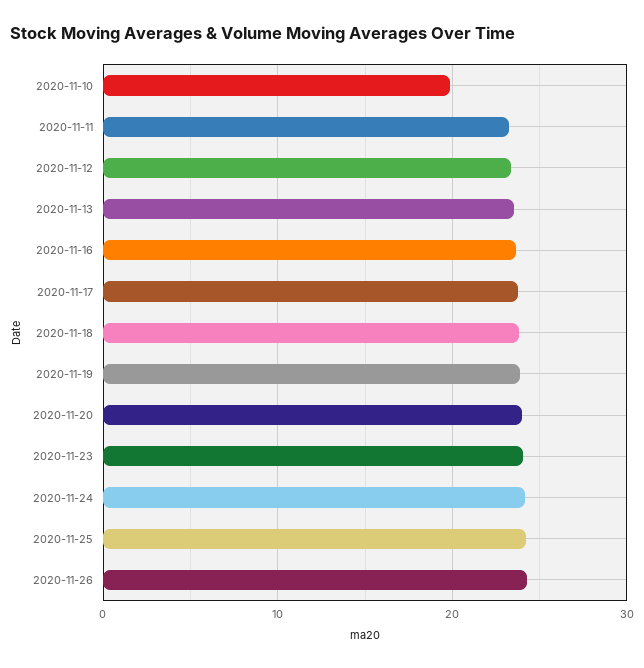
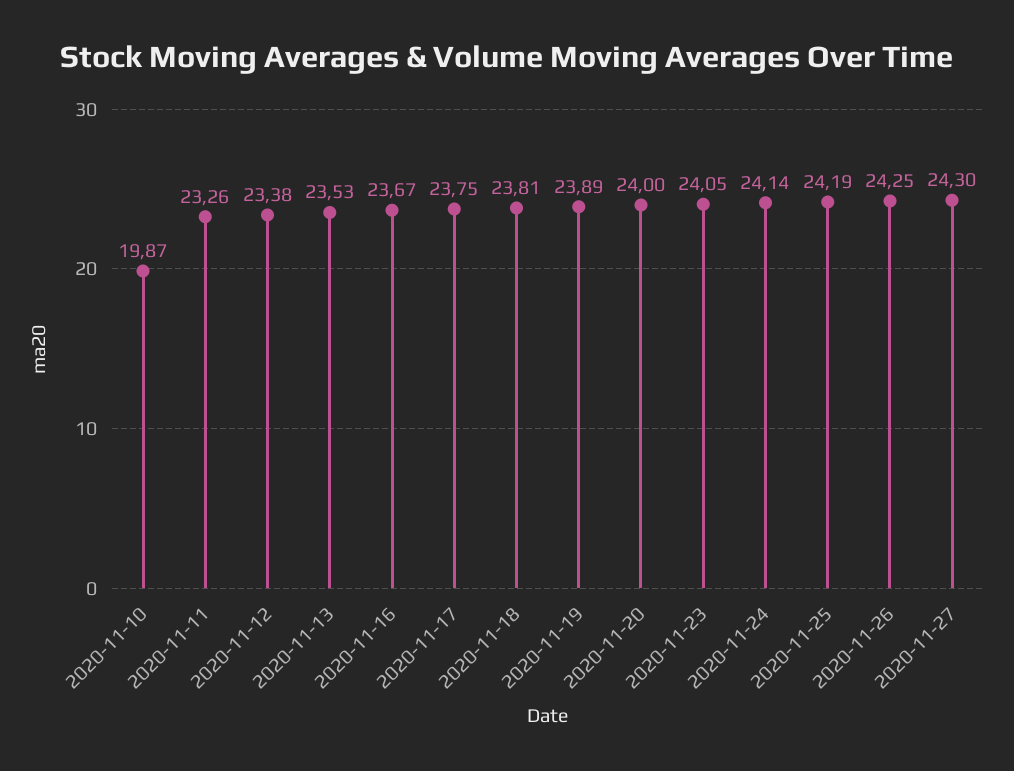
2020-11-27: none -> 24.3

